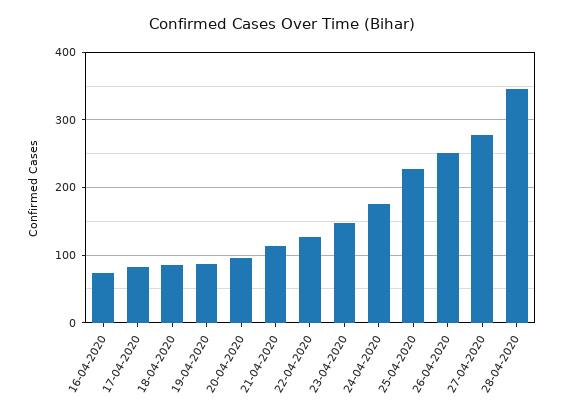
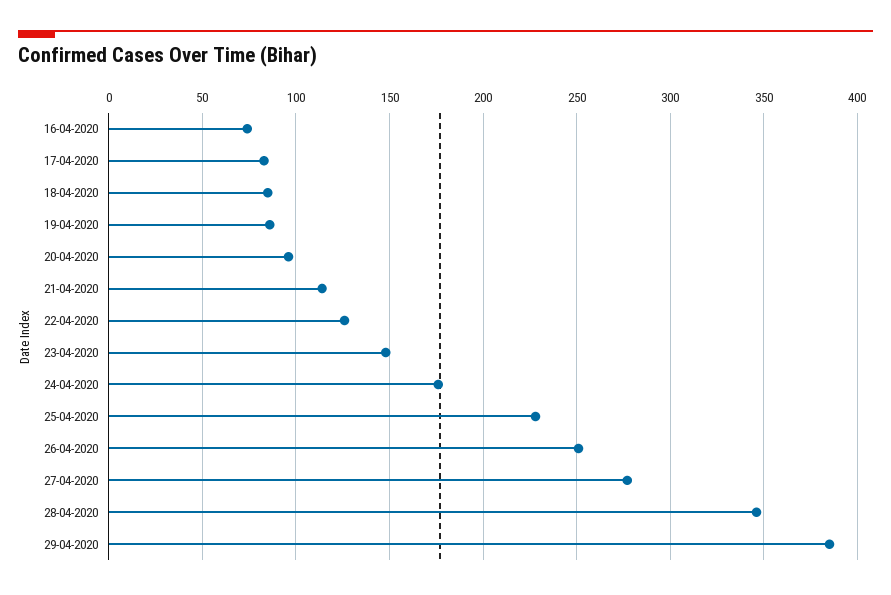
29-04-2020: none -> 385

